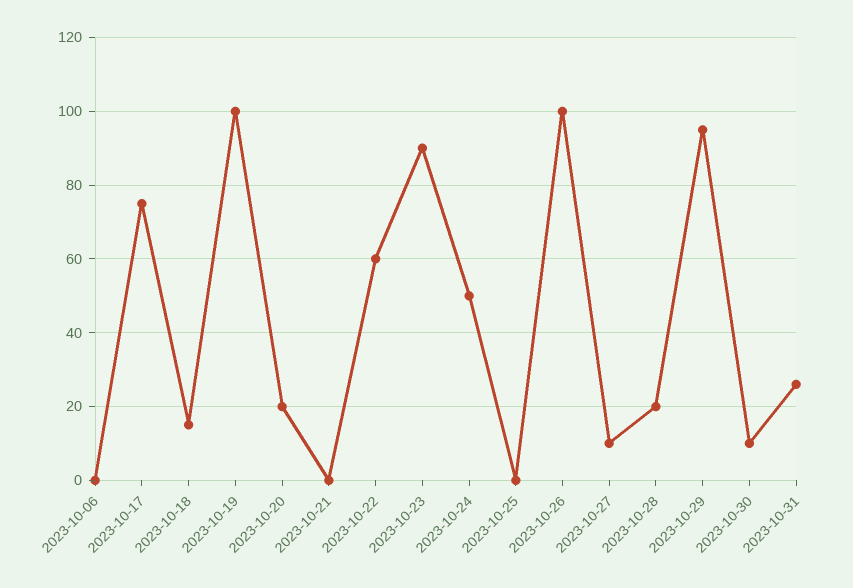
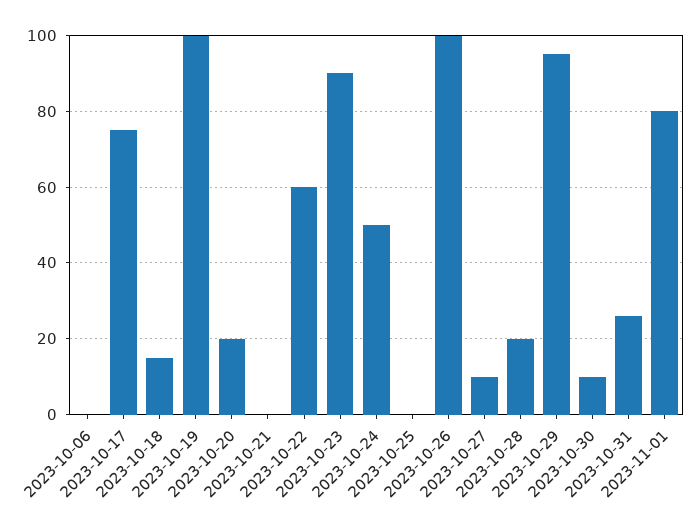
2023-11-01: none -> 80

